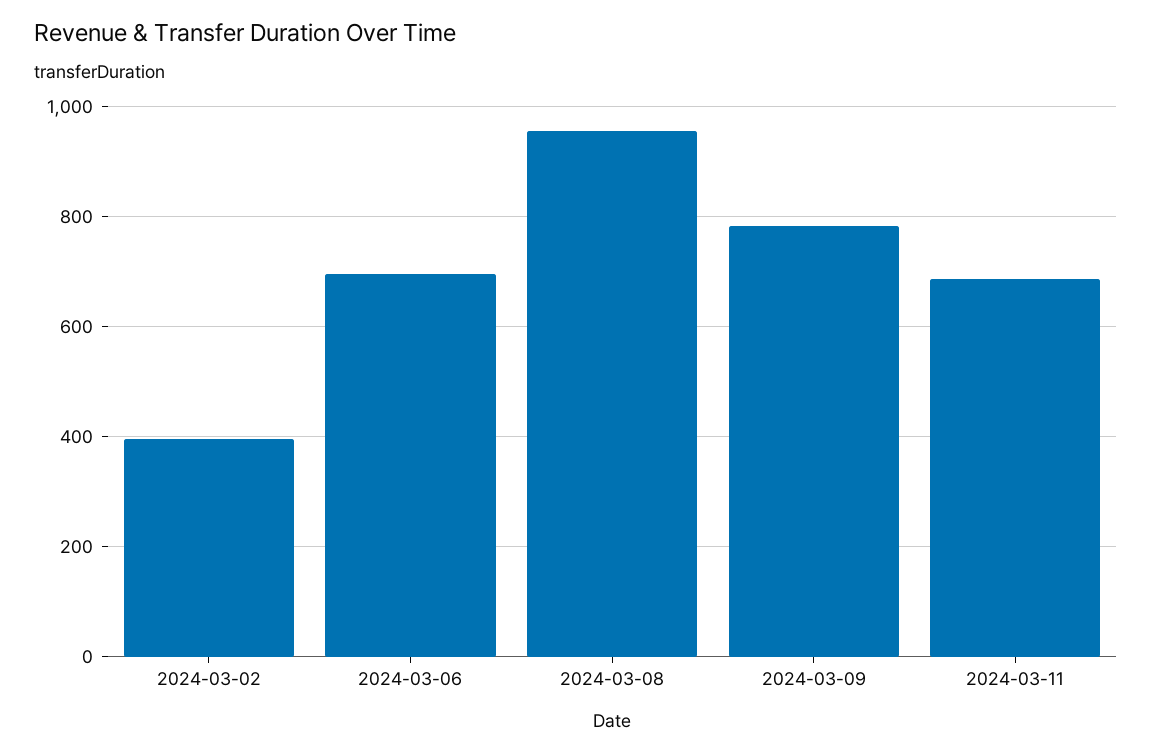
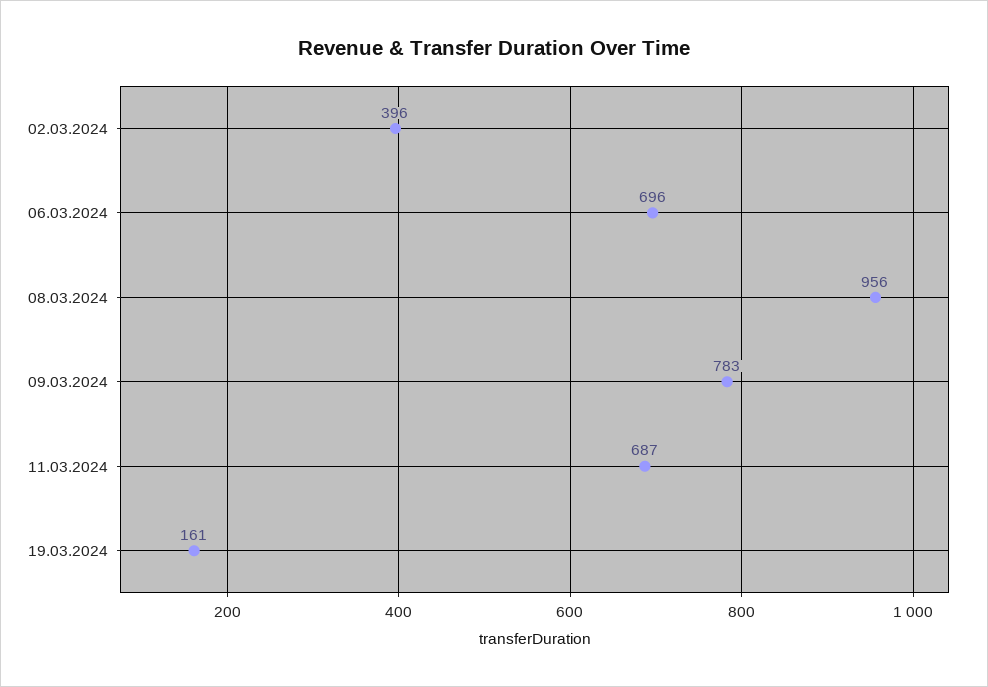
19.03.2024: none -> 161

